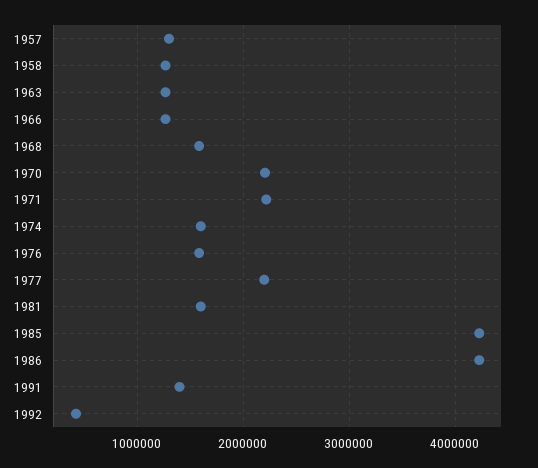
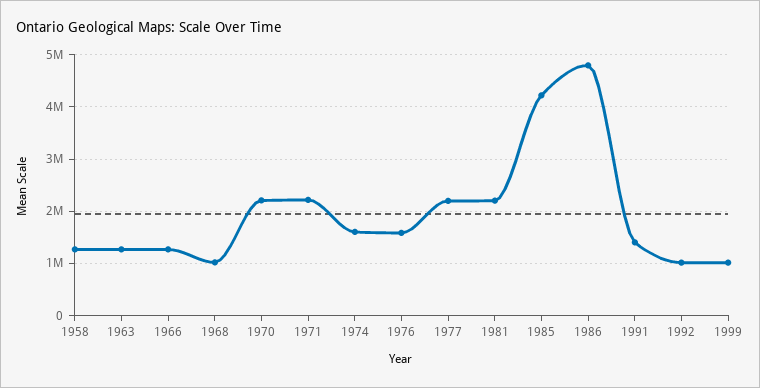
1957: 1300000 -> none
1968: 1600000 -> 1000000
1981: 1600000 -> 2200000
1986: 4200000 -> 4800000
1992: 400000 -> 1000000
1999: none -> 1000000

